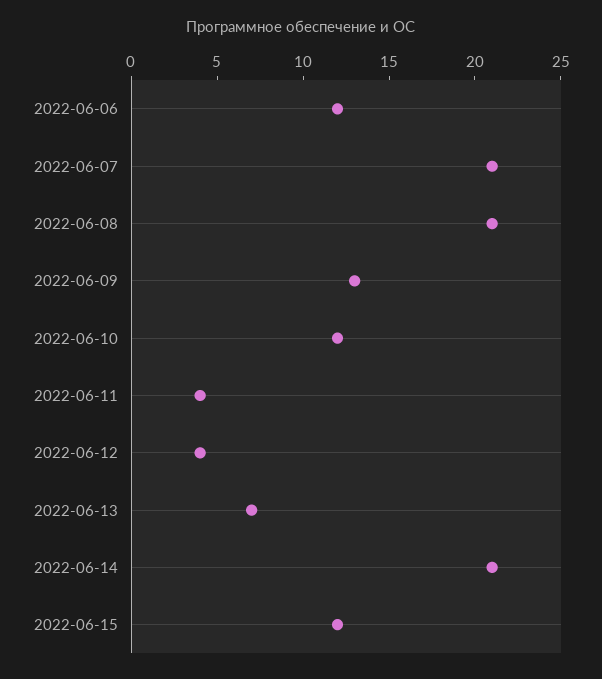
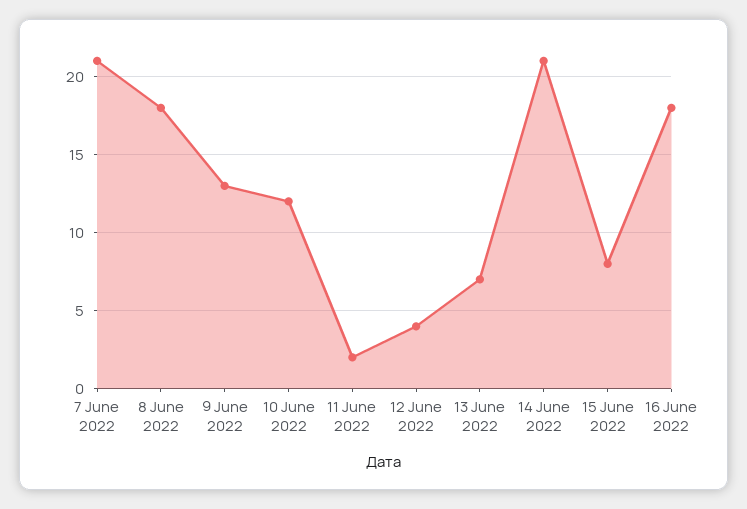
2022-06-06: 12 -> none
2022-06-08: 21 -> 18
2022-06-11: 4 -> 2
2022-06-15: 12 -> 8
16 June 2022: none -> 18

